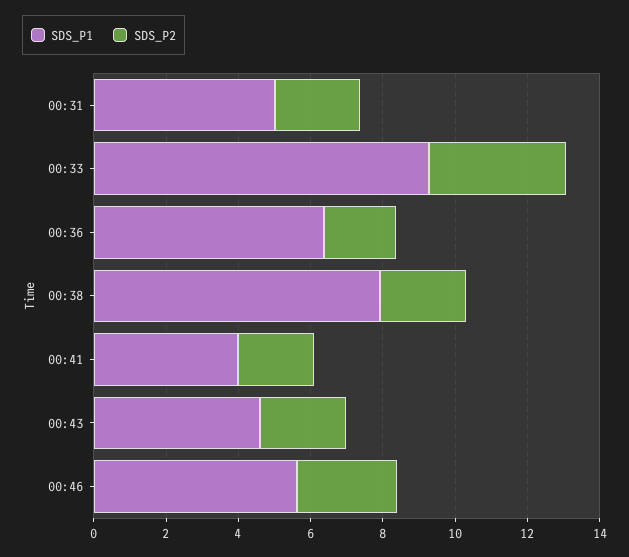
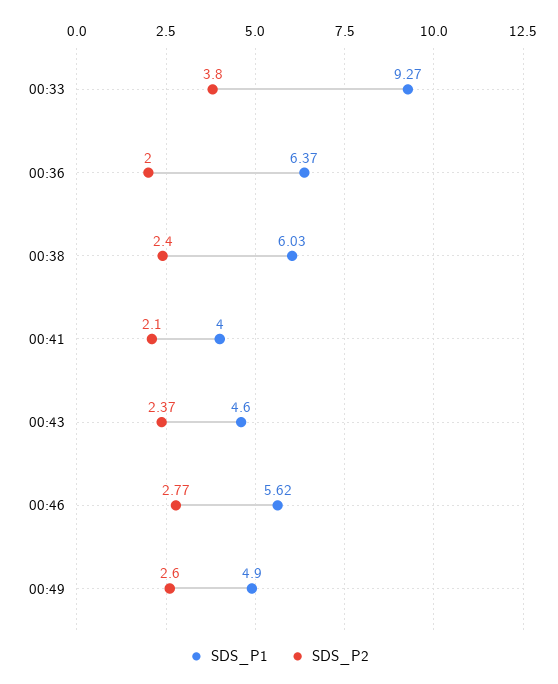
SDS_P1, 00:31: 5 -> none
SDS_P2, 00:31: 2.5 -> none
SDS_P1, 00:38: 8 -> 6.03
SDS_P1, 00:49: none -> 4.9
SDS_P2, 00:49: none -> 2.6

